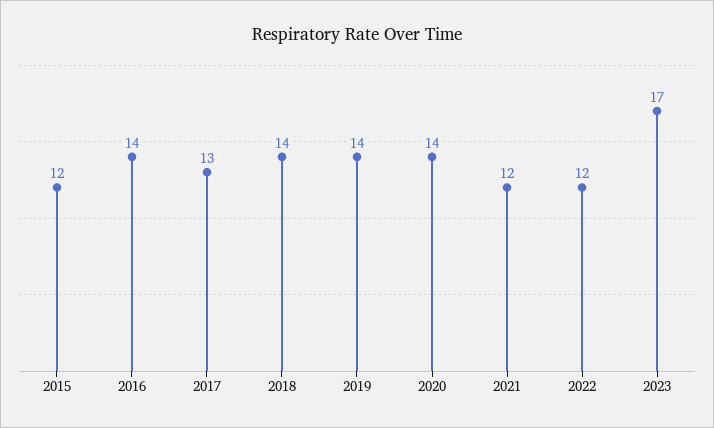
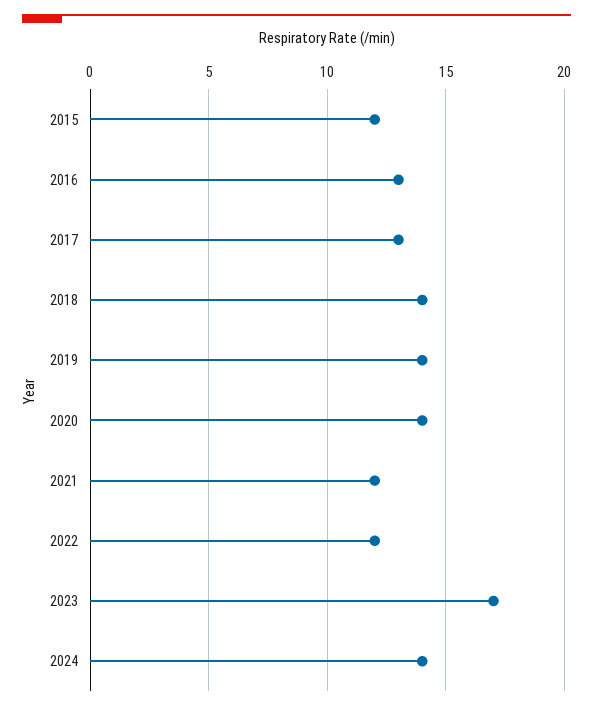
2016: 14 -> 13
2024: none -> 14

